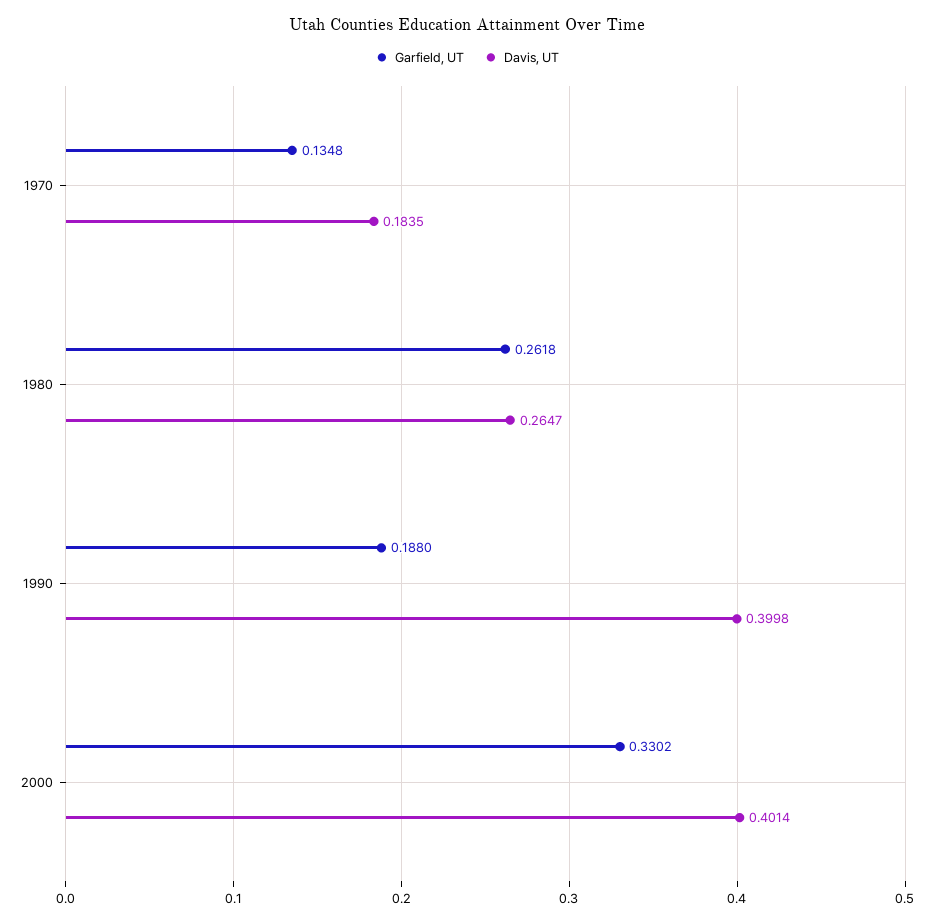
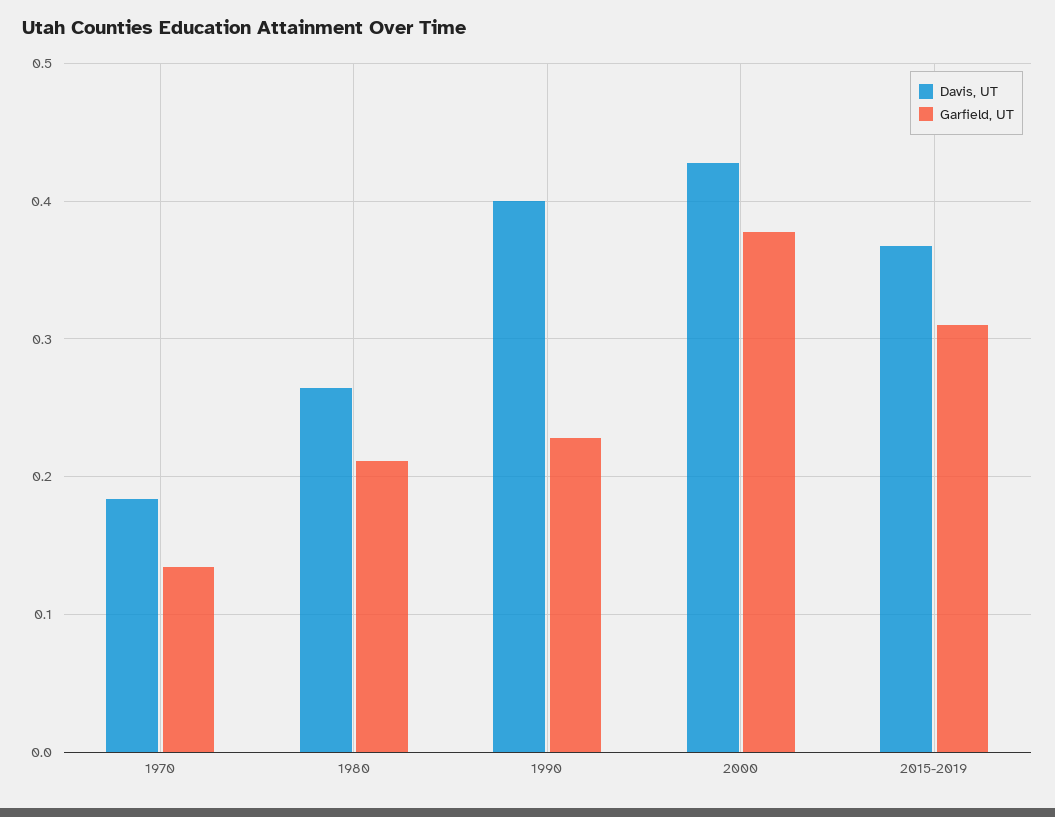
Garfield, UT, 1980: 0.2618 -> 0.21
Garfield, UT, 1990: 0.188 -> 0.23
Garfield, UT, 2000: 0.3302 -> 0.38
Davis, UT, 2000: 0.4014 -> 0.43
Davis, UT, 2015-2019: none -> 0.37
Garfield, UT, 2015-2019: none -> 0.31

